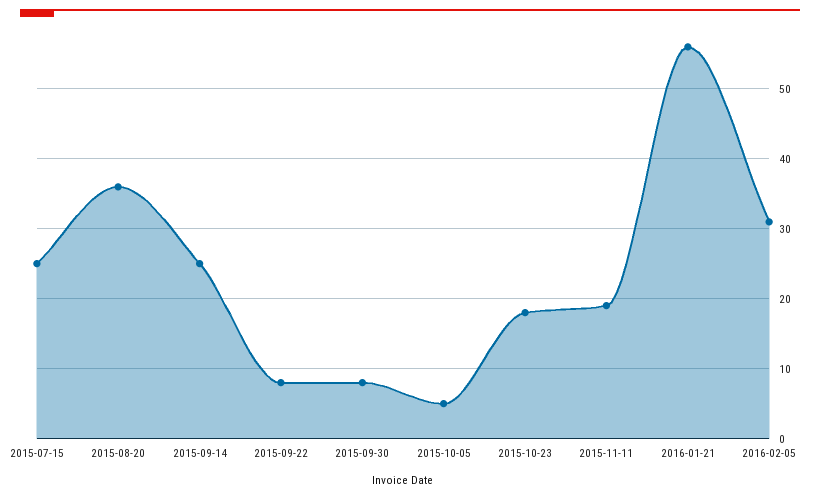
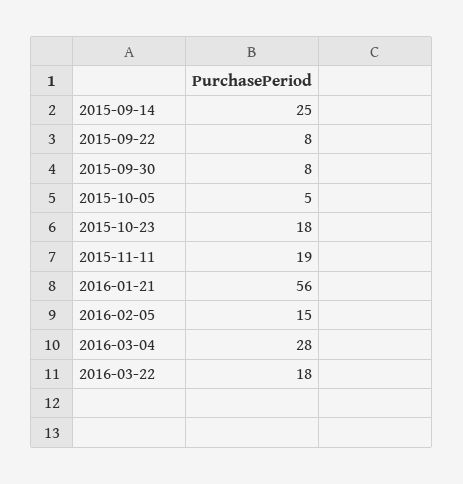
2015-07-15: 25 -> none
2015-08-20: 36 -> none
2016-02-05: 31 -> 15
2016-03-04: none -> 28
2016-03-22: none -> 18

